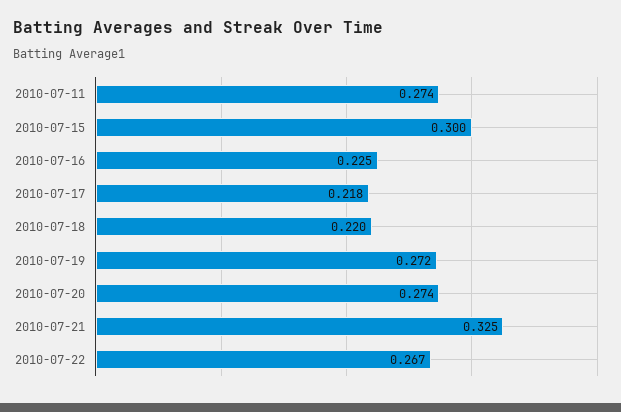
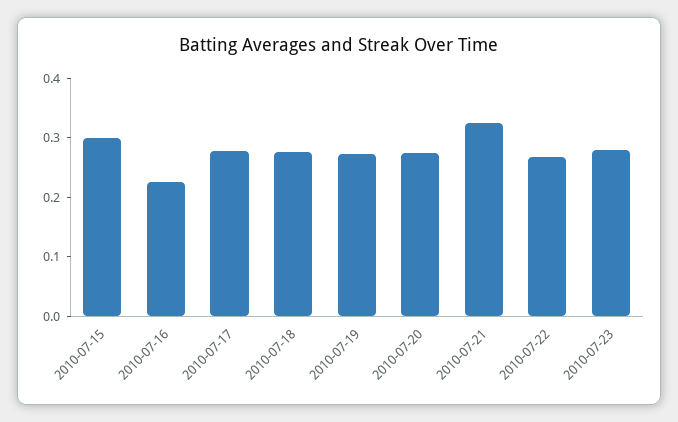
2010-07-11: 0.274 -> none
2010-07-17: 0.218 -> 0.28
2010-07-18: 0.22 -> 0.28
2010-07-23: none -> 0.28

